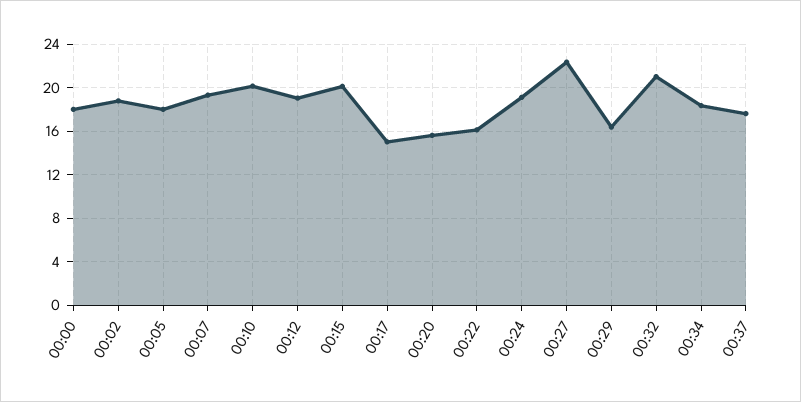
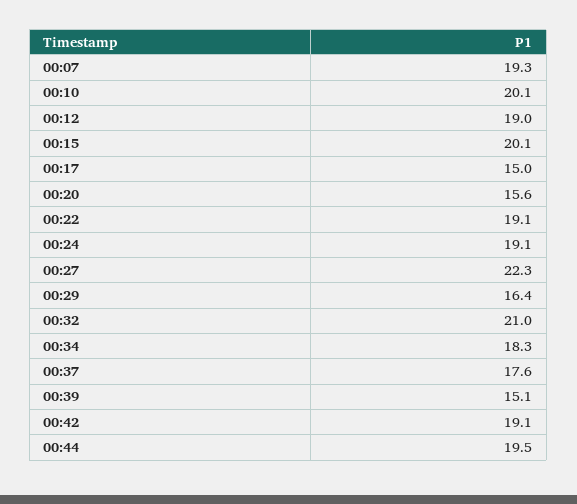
00:00: 18 -> none
00:02: 19 -> none
00:05: 18 -> none
00:22: 16 -> 19.1
00:39: none -> 15.1
00:42: none -> 19.1
00:44: none -> 19.5

